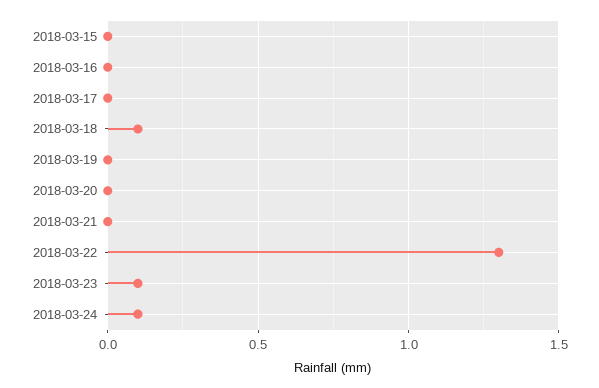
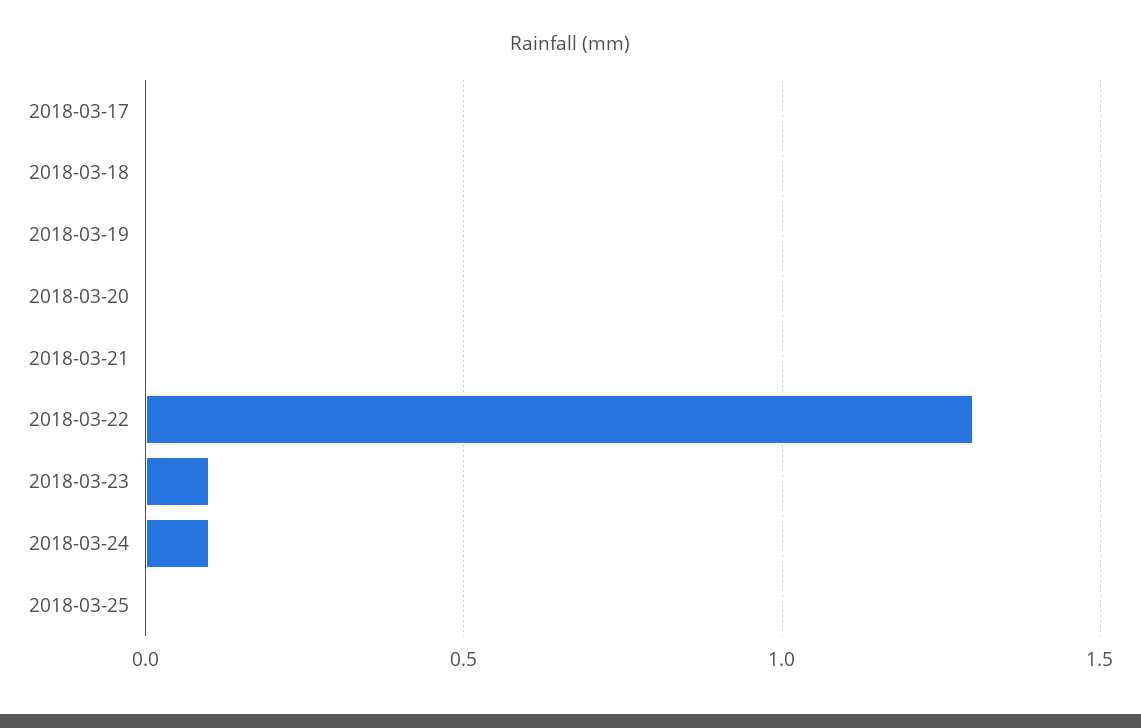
2018-03-15: 0 -> none
2018-03-16: 0 -> none
2018-03-18: 0.1 -> 0
2018-03-25: none -> 0

